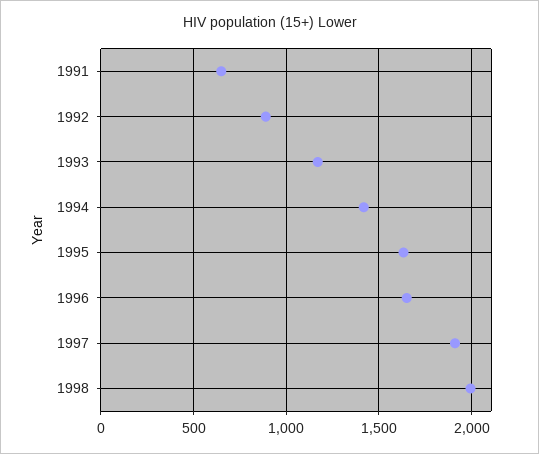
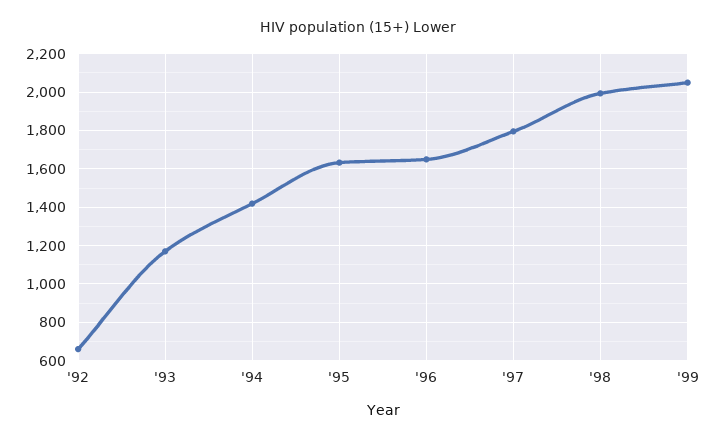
1991: 650 -> none
1992: 900 -> 650
1997: 1900 -> 1800
'99: none -> 2050

